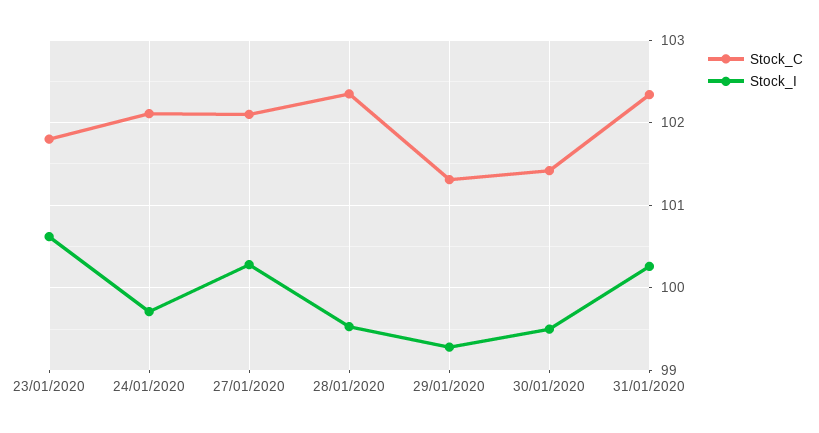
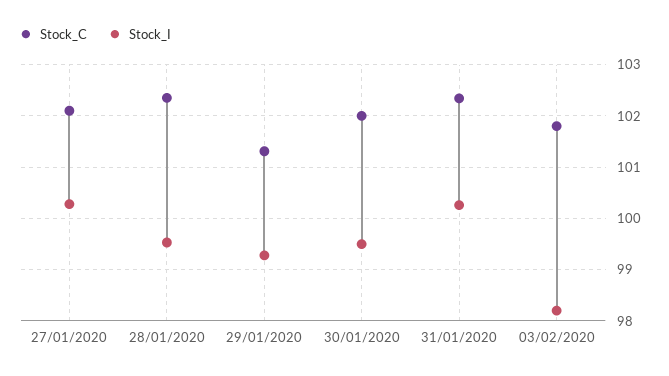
Stock_C, 23/01/2020: 101.8 -> none
Stock_I, 23/01/2020: 100.6 -> none
Stock_C, 24/01/2020: 102.1 -> none
Stock_I, 24/01/2020: 99.7 -> none
Stock_C, 30/01/2020: 101.4 -> 102
Stock_C, 03/02/2020: none -> 101.8
Stock_I, 03/02/2020: none -> 98.2

